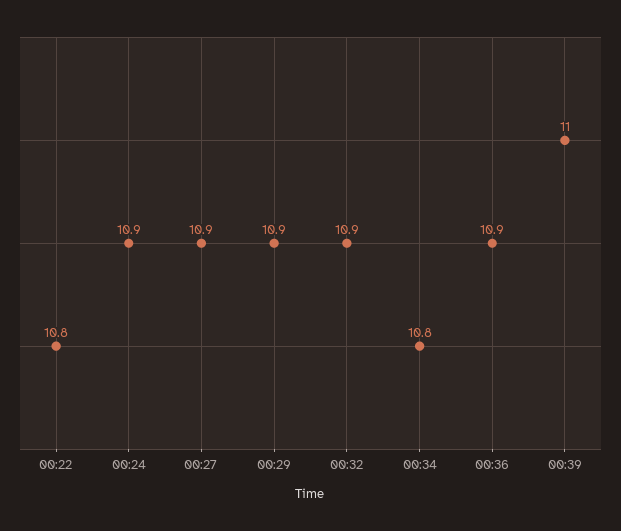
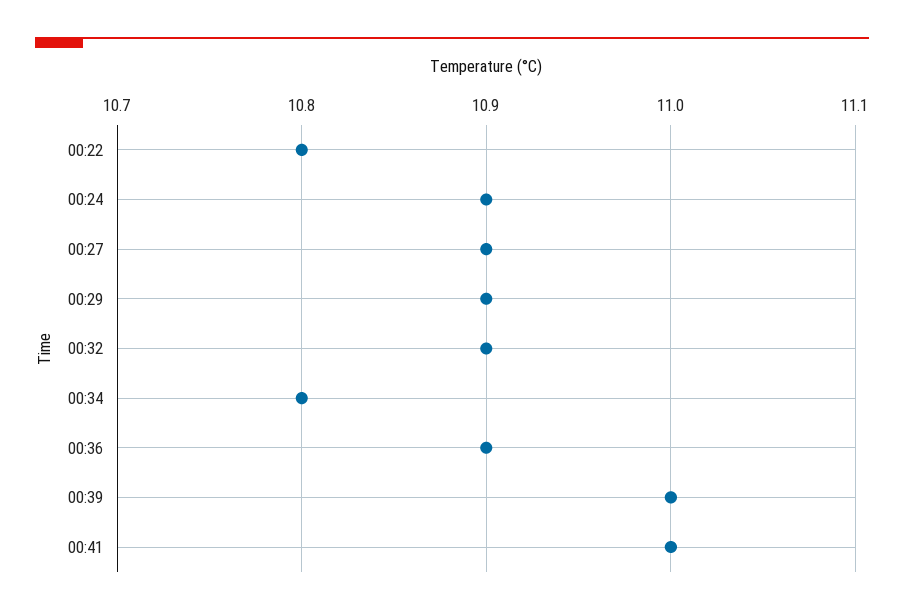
00:41: none -> 11

